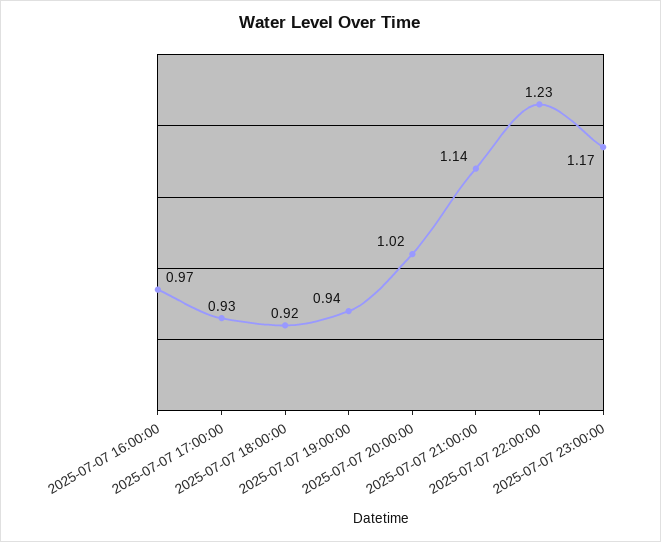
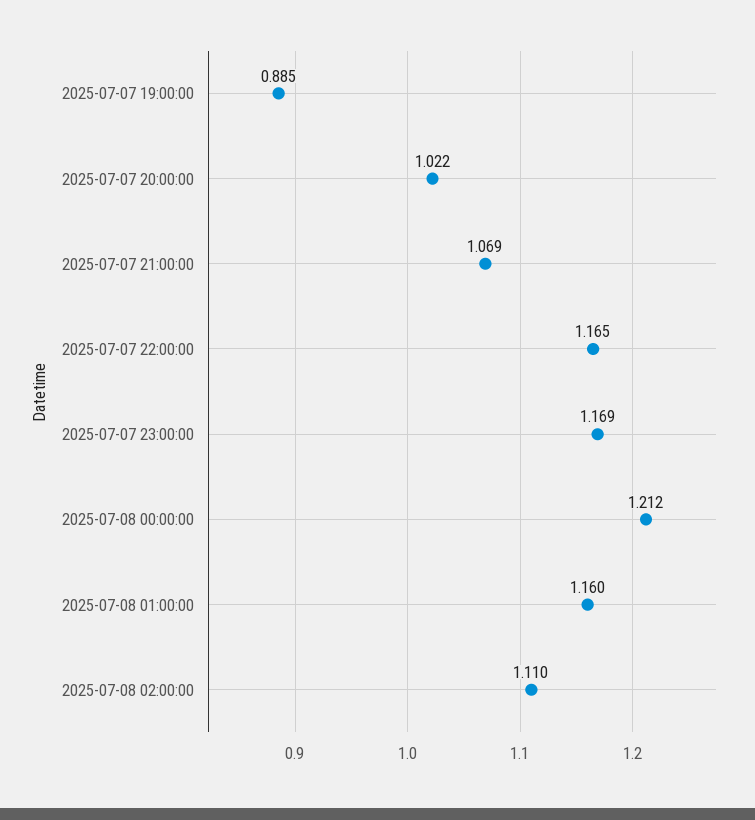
2025-07-07 16:00:00: 0.97 -> none
2025-07-07 17:00:00: 0.93 -> none
2025-07-07 18:00:00: 0.92 -> none
2025-07-07 19:00:00: 0.94 -> 0.885
2025-07-07 21:00:00: 1.14 -> 1.069
2025-07-07 22:00:00: 1.23 -> 1.165
2025-07-08 00:00:00: none -> 1.212
2025-07-08 01:00:00: none -> 1.16
2025-07-08 02:00:00: none -> 1.11

